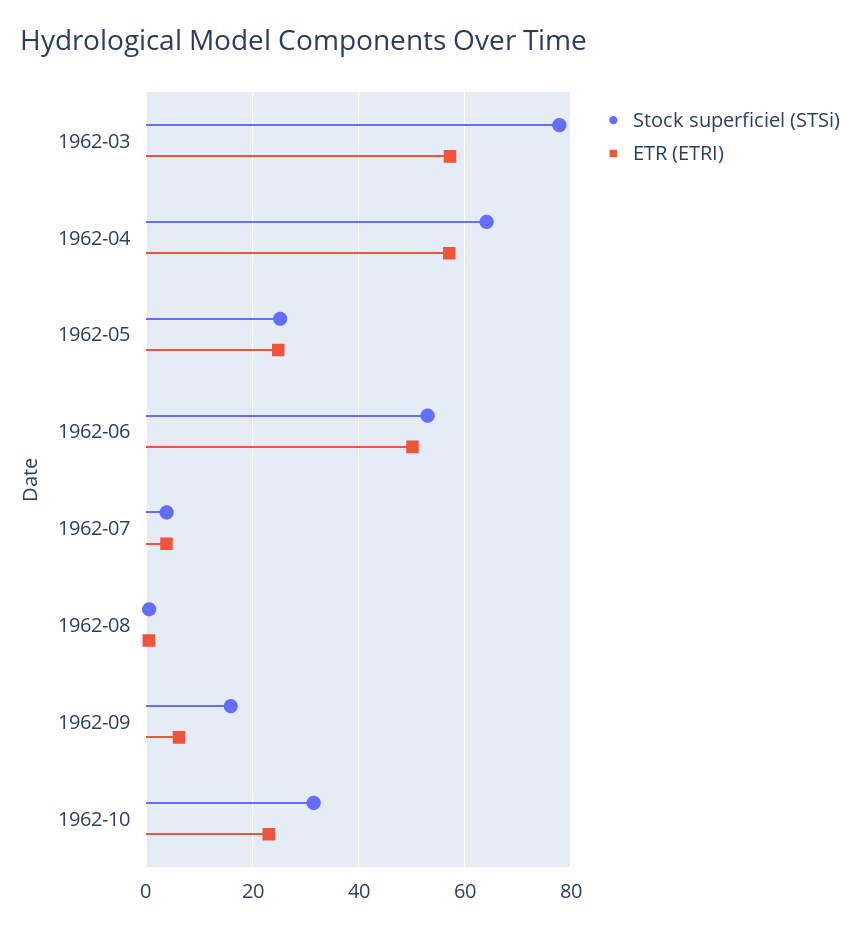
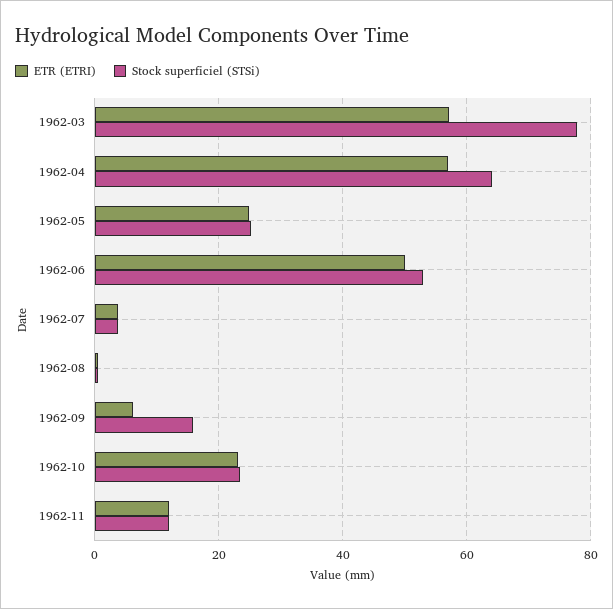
Stock superficiel (STSi), 1962-10: 32 -> 24
ETR (ETRI), 1962-11: none -> 12
Stock superficiel (STSi), 1962-11: none -> 12

